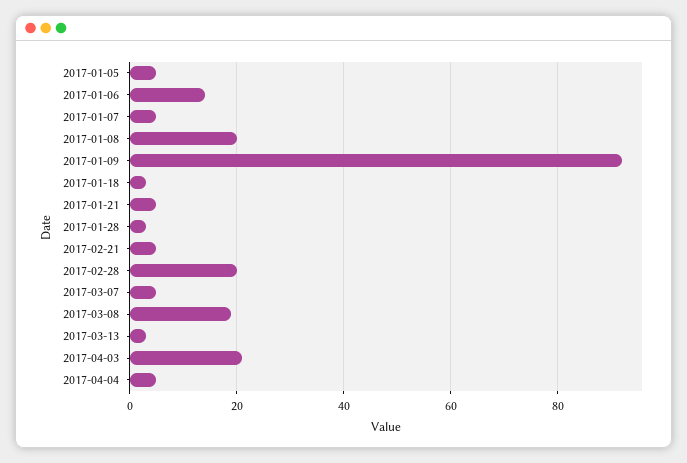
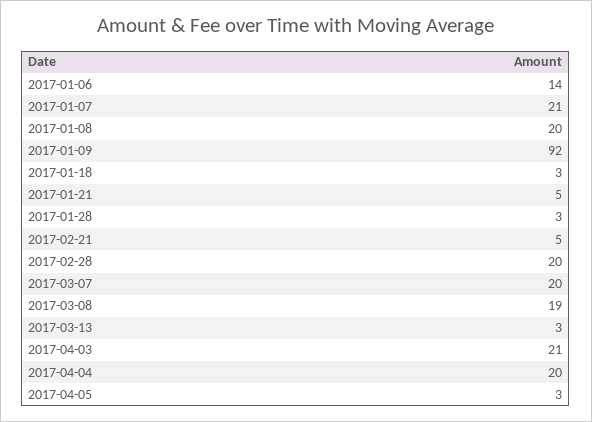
2017-01-05: 5 -> none
2017-01-07: 5 -> 21
2017-03-07: 5 -> 20
2017-04-04: 5 -> 20
2017-04-05: none -> 3

